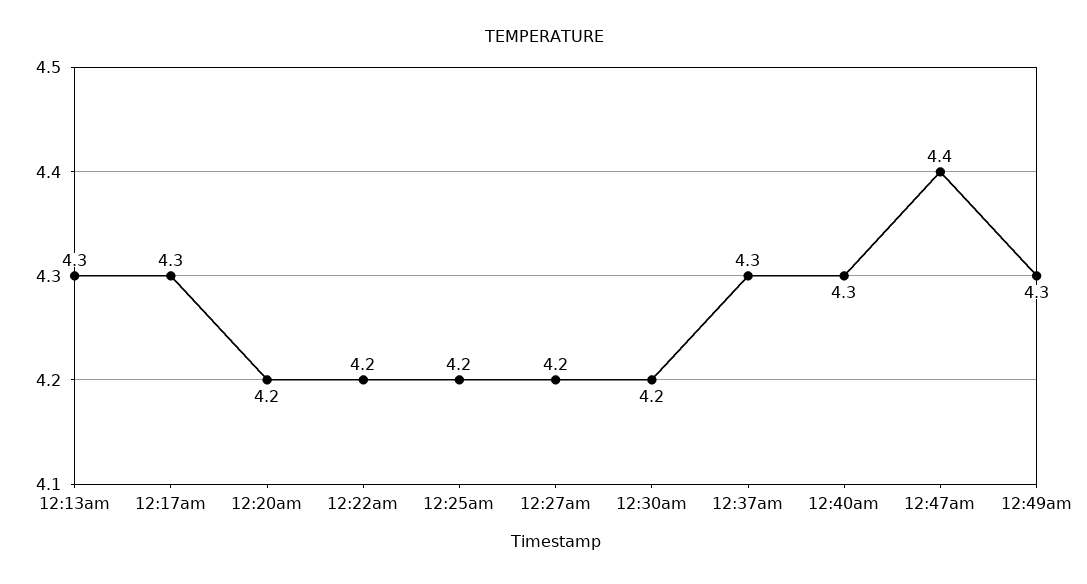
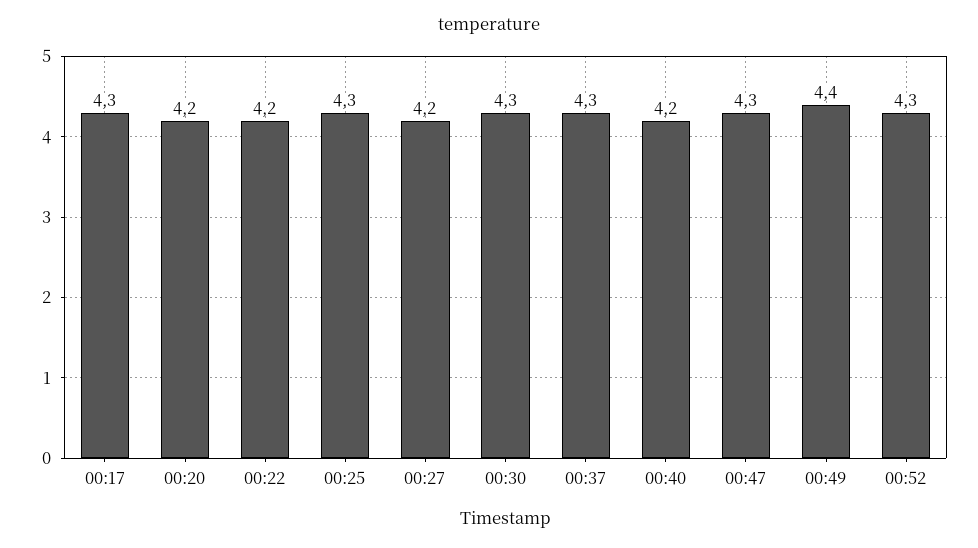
12:13am: 4.3 -> none
12:25am: 4.2 -> 4.3
12:30am: 4.2 -> 4.3
12:40am: 4.3 -> 4.2
12:47am: 4.4 -> 4.3
12:49am: 4.3 -> 4.4
00:52: none -> 4.3

